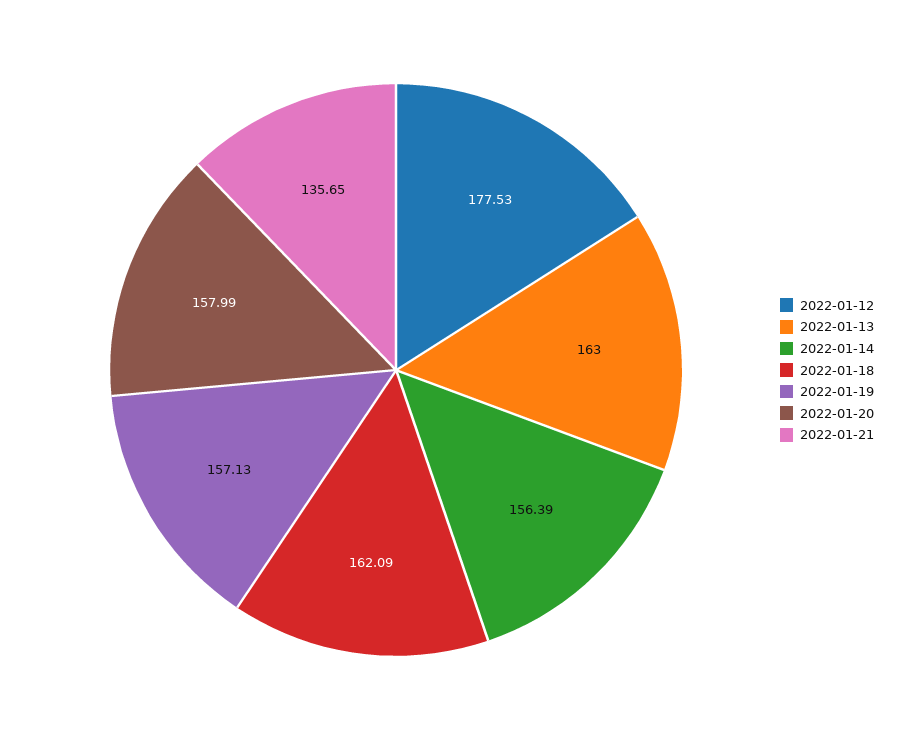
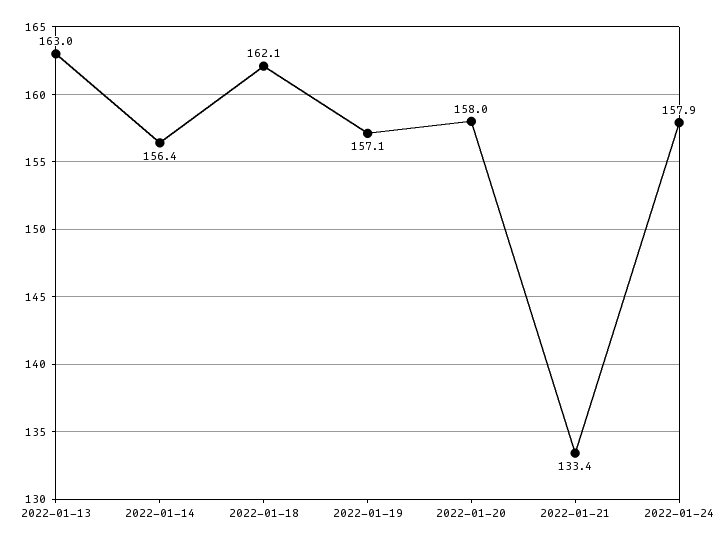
2022-01-12: 177.53 -> none
2022-01-21: 135.65 -> 133.4
2022-01-24: none -> 157.9

